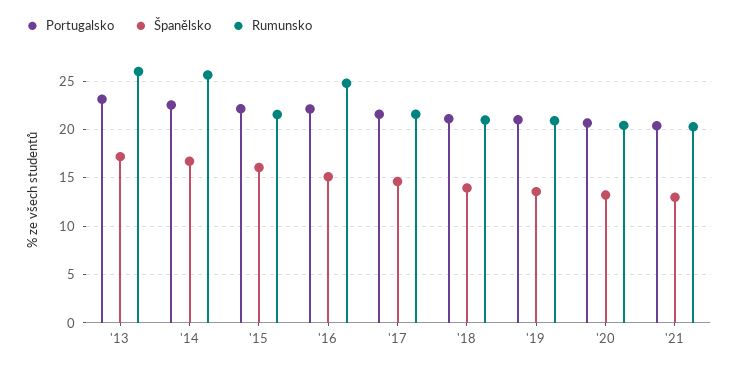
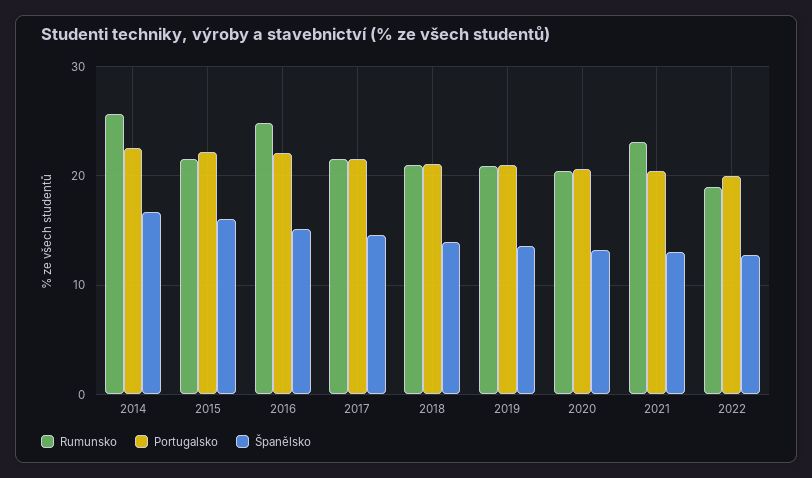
Portugalsko, '13: 23 -> none
Španělsko, '13: 17 -> none
Rumunsko, '13: 26 -> none
Rumunsko, '21: 20 -> 23
Rumunsko, 2022: none -> 19
Portugalsko, 2022: none -> 20
Španělsko, 2022: none -> 13

